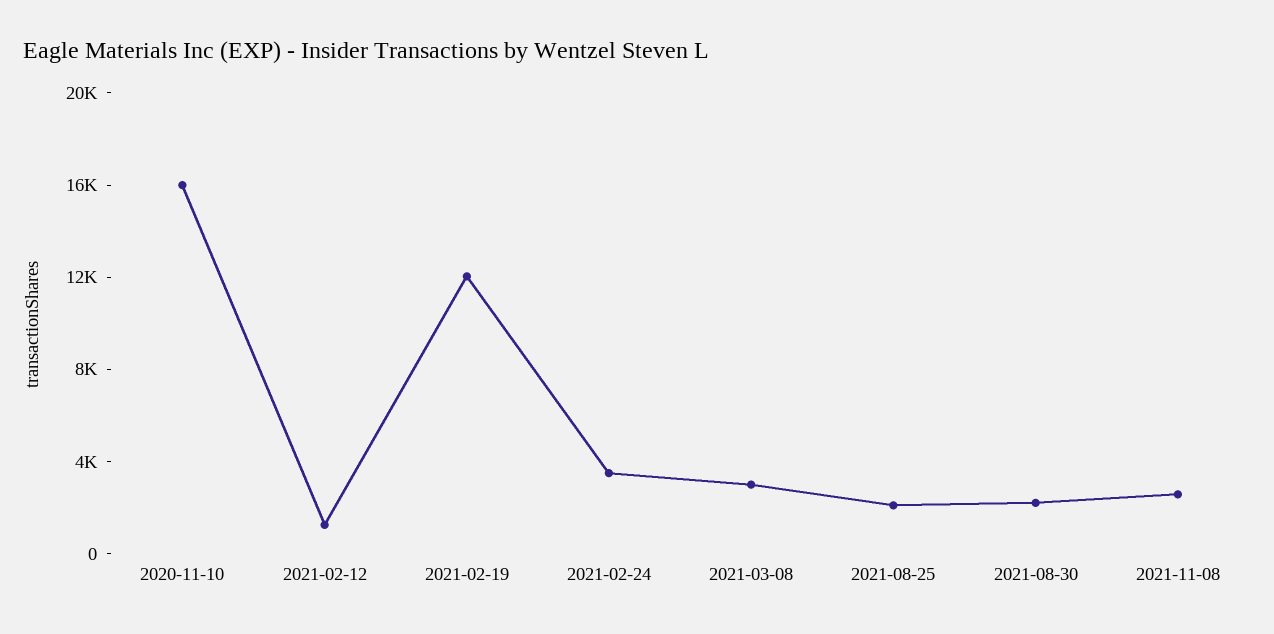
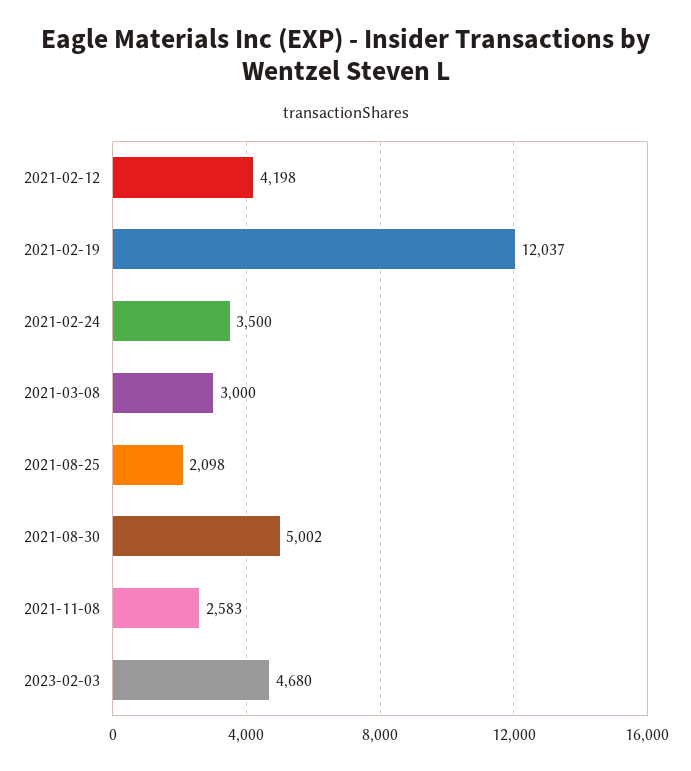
2020-11-10: 16000 -> none
2021-02-12: 1000 -> 4198
2021-08-30: 2000 -> 5002
2023-02-03: none -> 4680

